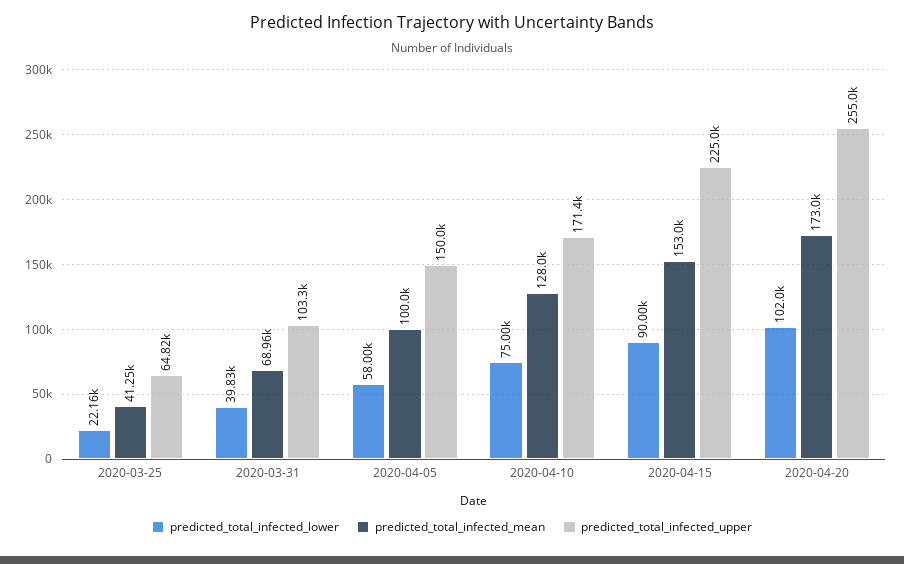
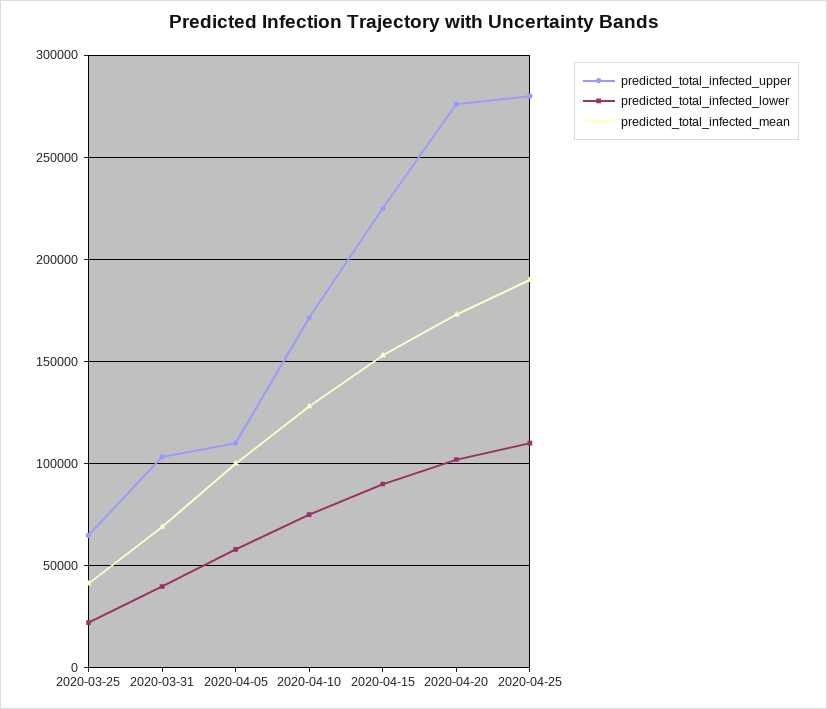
predicted_total_infected_upper, 2020-04-05: 150000 -> 110000
predicted_total_infected_upper, 2020-04-20: 255000 -> 275000
predicted_total_infected_upper, 2020-04-25: none -> 280000
predicted_total_infected_lower, 2020-04-25: none -> 110000
predicted_total_infected_mean, 2020-04-25: none -> 190000

